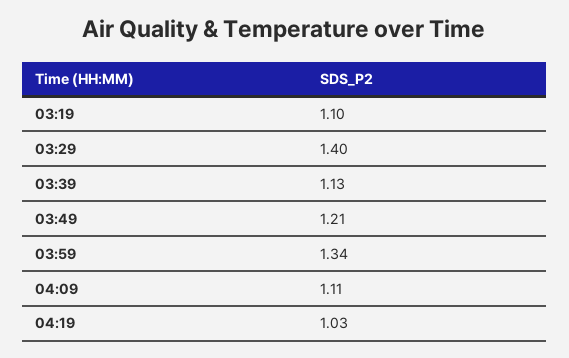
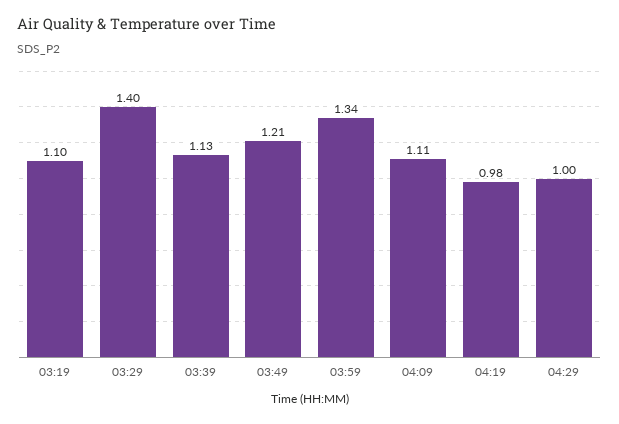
04:19: 1.03 -> 0.98
04:29: none -> 1

